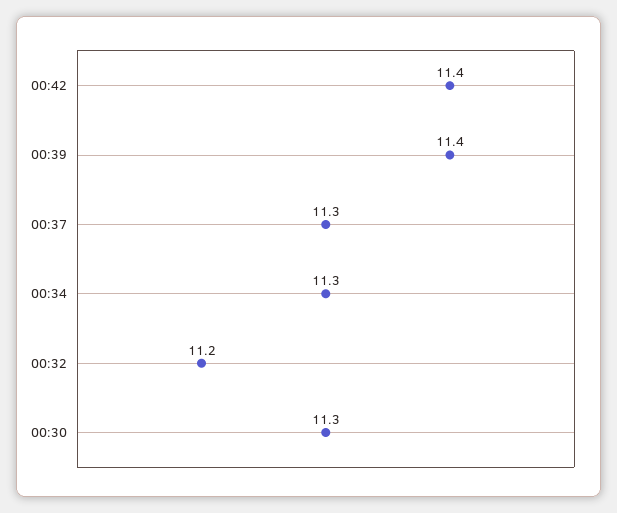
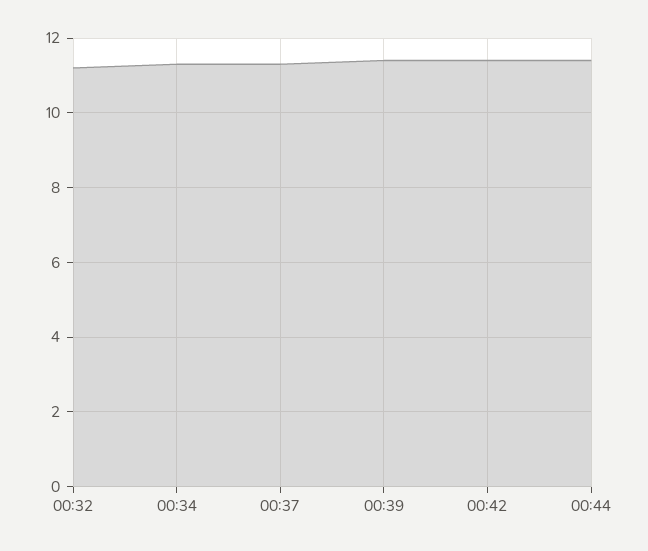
00:30: 11.3 -> none
00:44: none -> 11.5

